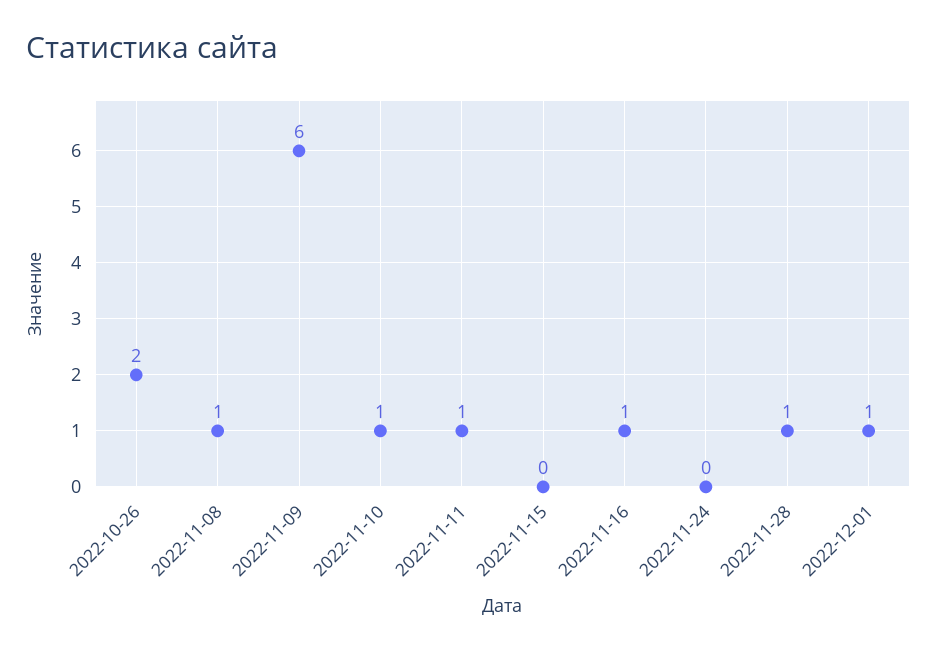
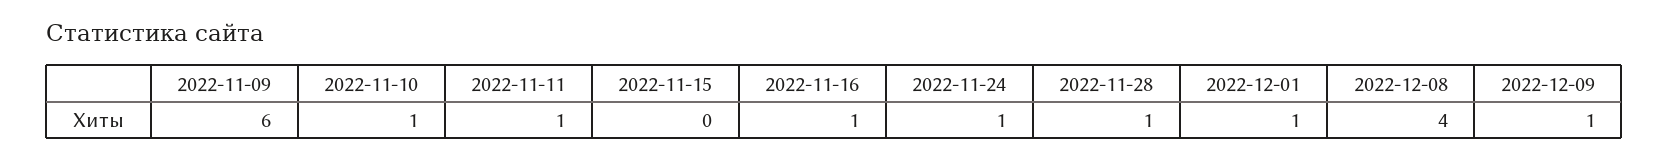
2022-10-26: 2 -> none
2022-11-08: 1 -> none
2022-11-24: 0 -> 1
2022-12-08: none -> 4
2022-12-09: none -> 1

